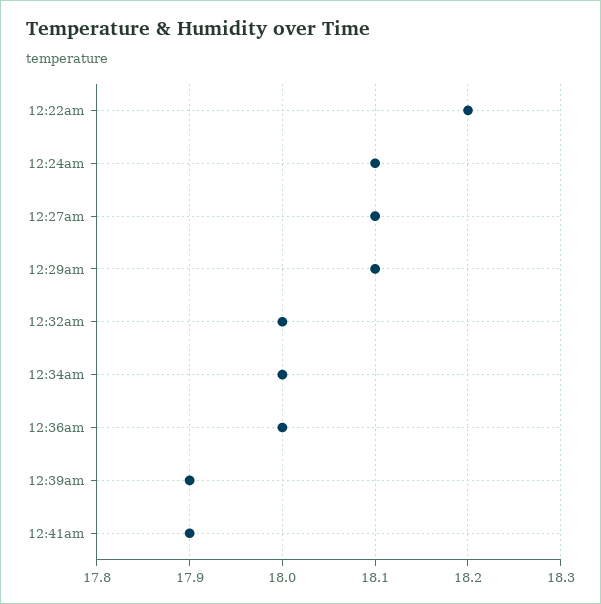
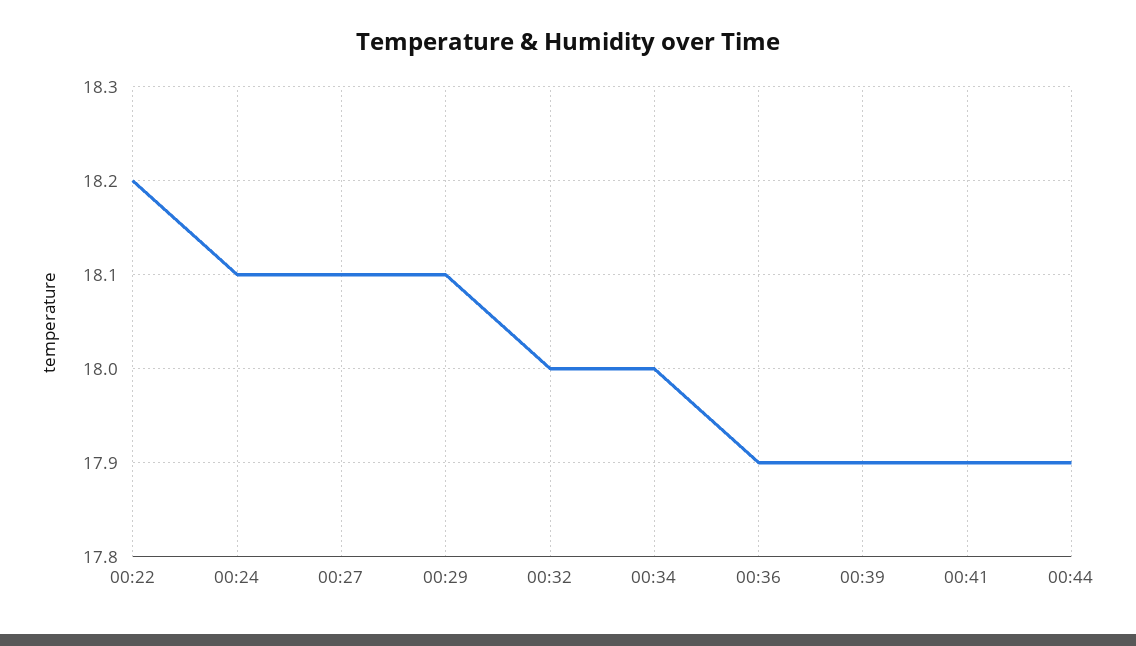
12:36am: 18 -> 17.9
00:44: none -> 17.9

